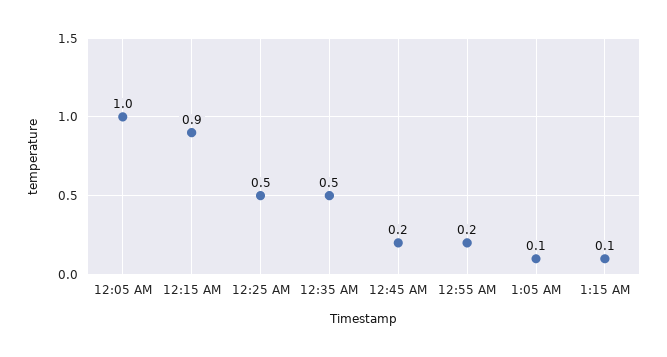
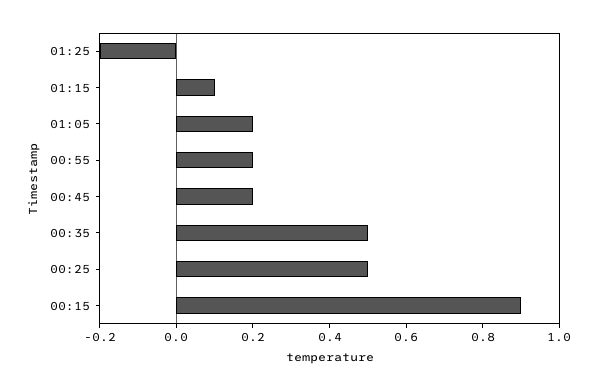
12:05 AM: 1 -> none
1:05 AM: 0.1 -> 0.2
01:25: none -> -0.2

